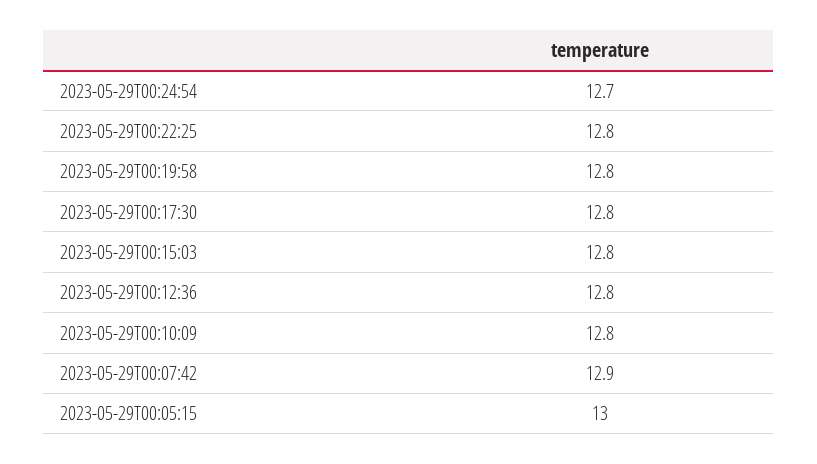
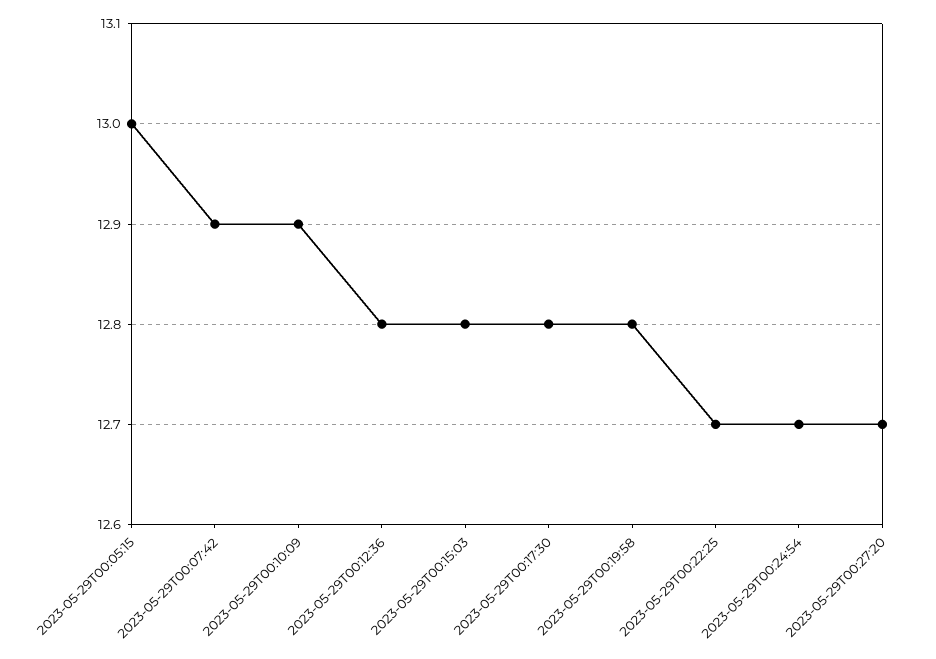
2023-05-29T00:22:25: 12.8 -> 12.7
2023-05-29T00:10:09: 12.8 -> 12.9
2023-05-29T00:27:20: none -> 12.7

